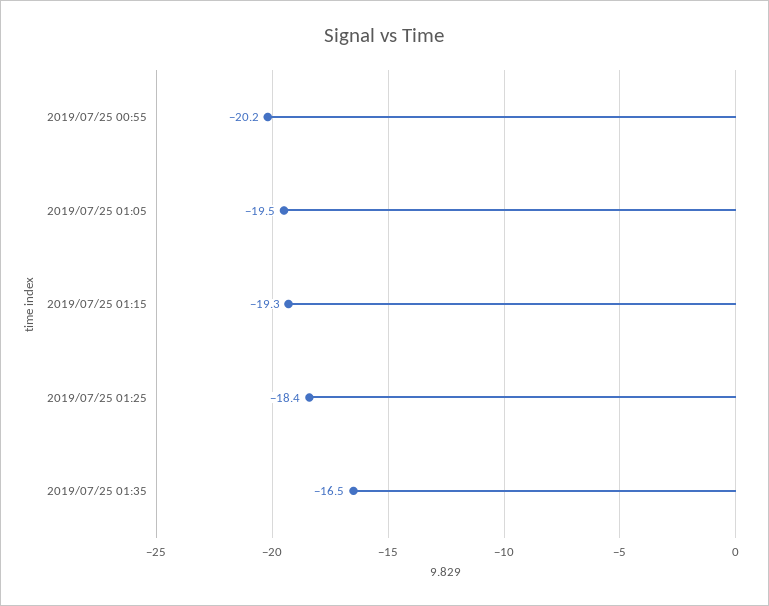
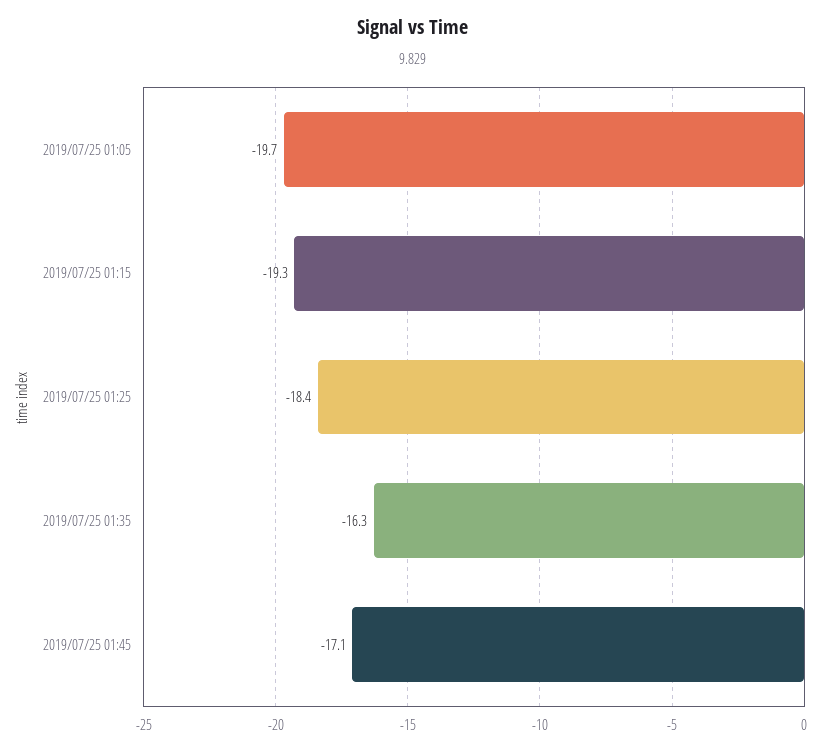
2019/07/25 00:55: -20.2 -> none
2019/07/25 01:05: -19.5 -> -19.7
2019/07/25 01:35: -16.5 -> -16.3
2019/07/25 01:45: none -> -17.1

